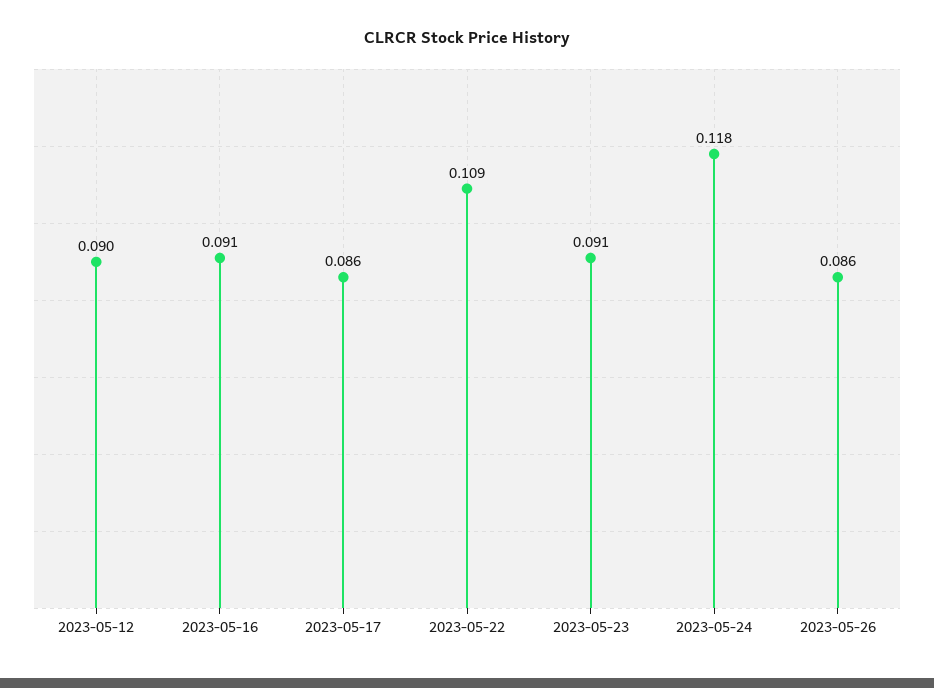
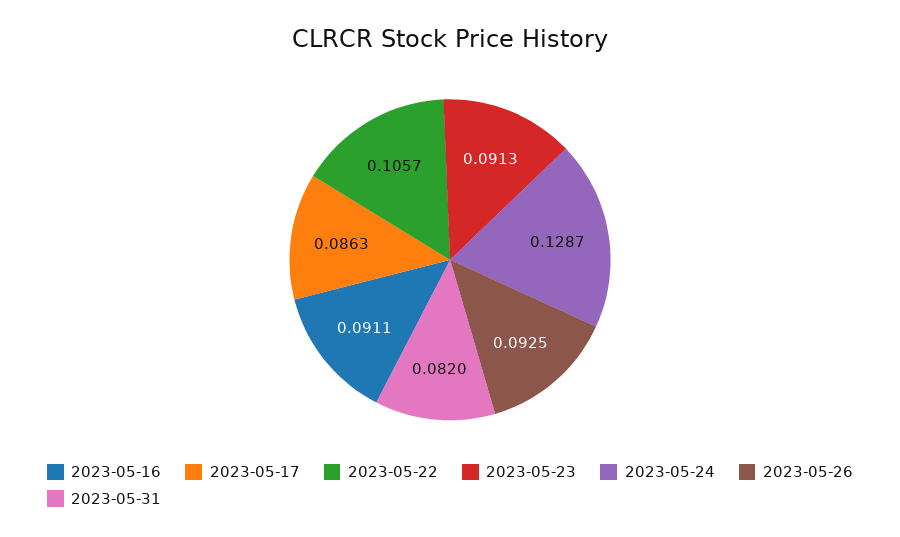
2023-05-12: 0.09 -> none
2023-05-22: 0.109 -> 0.1057
2023-05-24: 0.118 -> 0.1287
2023-05-26: 0.086 -> 0.0925
2023-05-31: none -> 0.082

